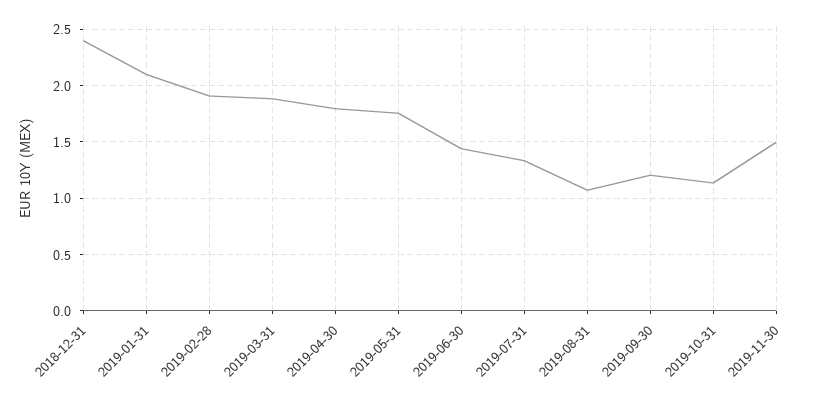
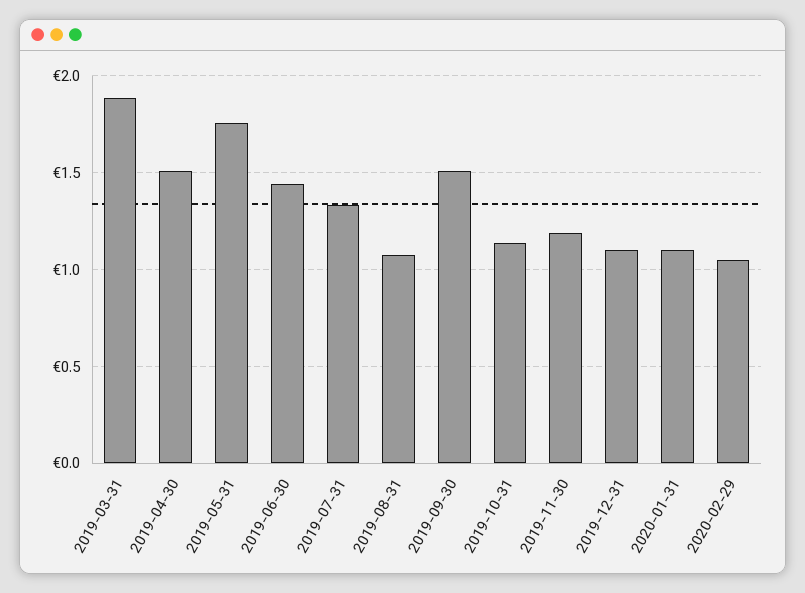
2018-12-31: 2.4 -> none
2019-01-31: 2.1 -> none
2019-02-28: 1.9 -> none
2019-04-30: 1.8 -> 1.5
2019-09-30: 1.2 -> 1.5
2019-11-30: 1.5 -> 1.2
2019-12-31: none -> 1.1
2020-01-31: none -> 1.1
2020-02-29: none -> 1.05

